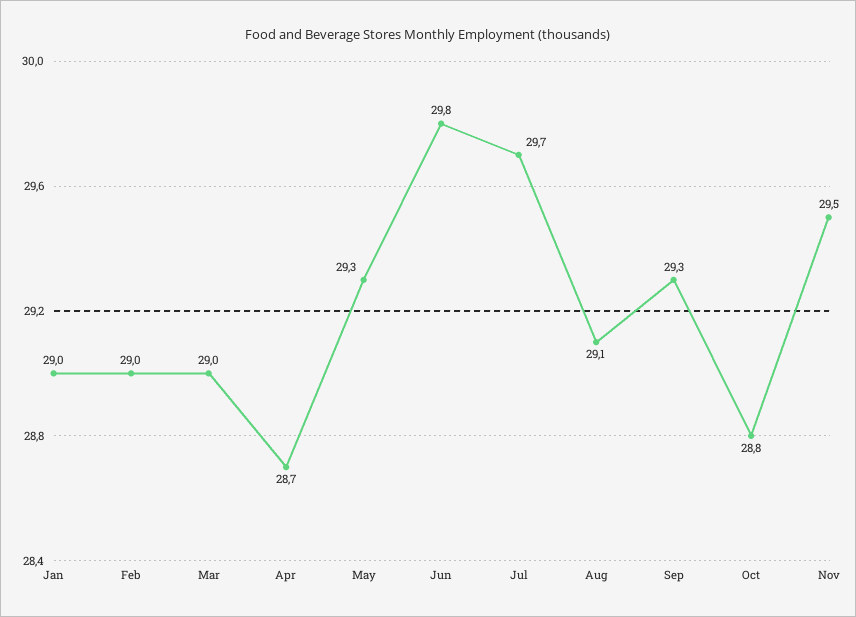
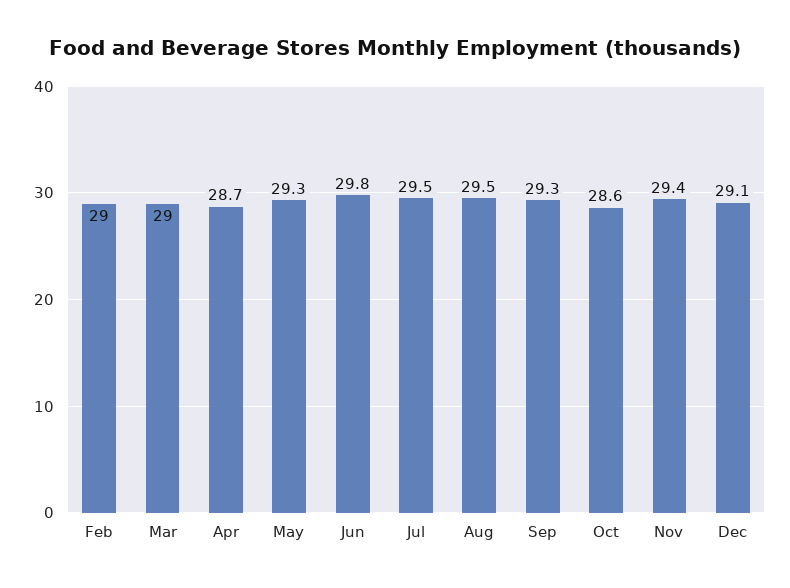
Jan: 29 -> none
Jul: 29.7 -> 29.5
Aug: 29.1 -> 29.5
Oct: 28.8 -> 28.6
Nov: 29.5 -> 29.4
Dec: none -> 29.1

